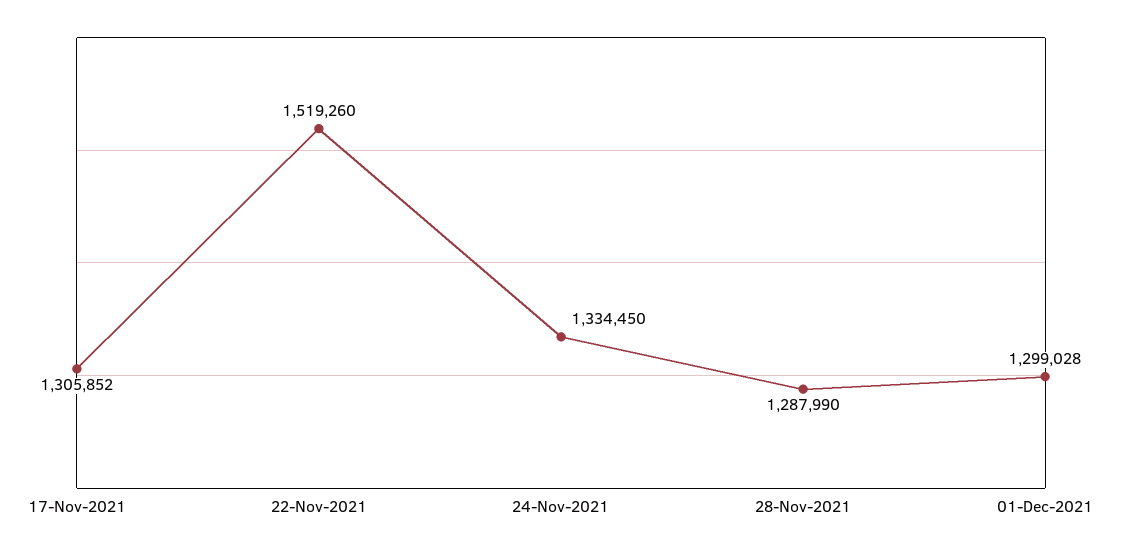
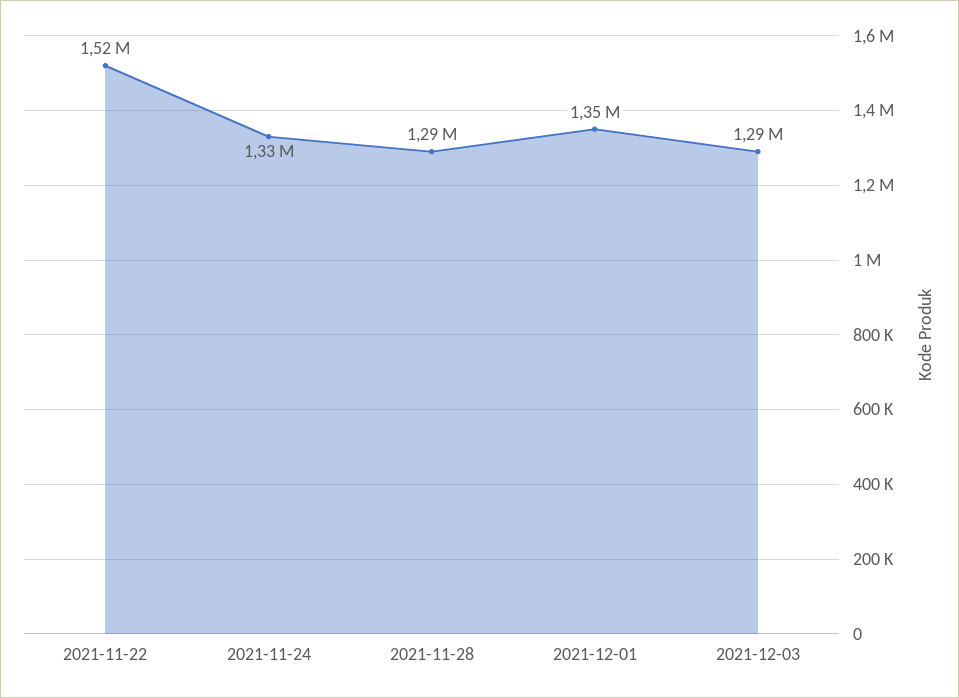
17-Nov-2021: 1305852 -> none
01-Dec-2021: 1299028 -> 1350000
2021-12-03: none -> 1290000

